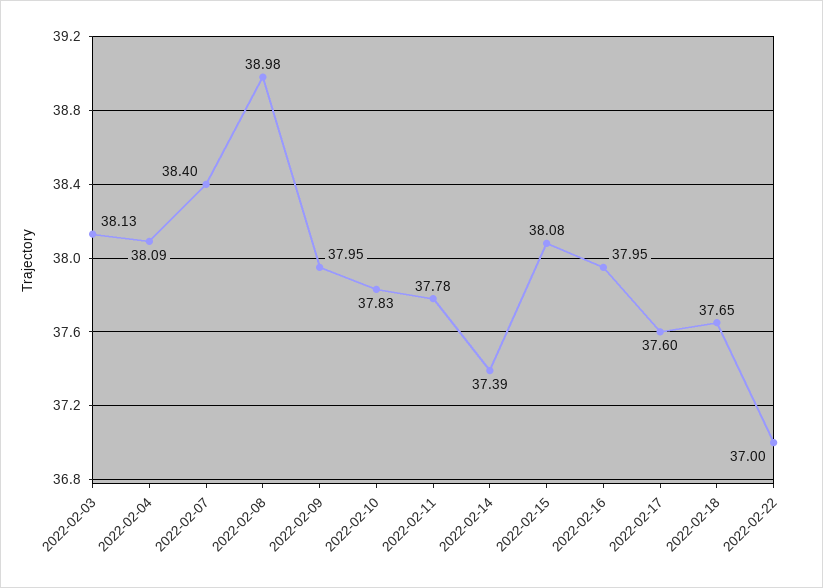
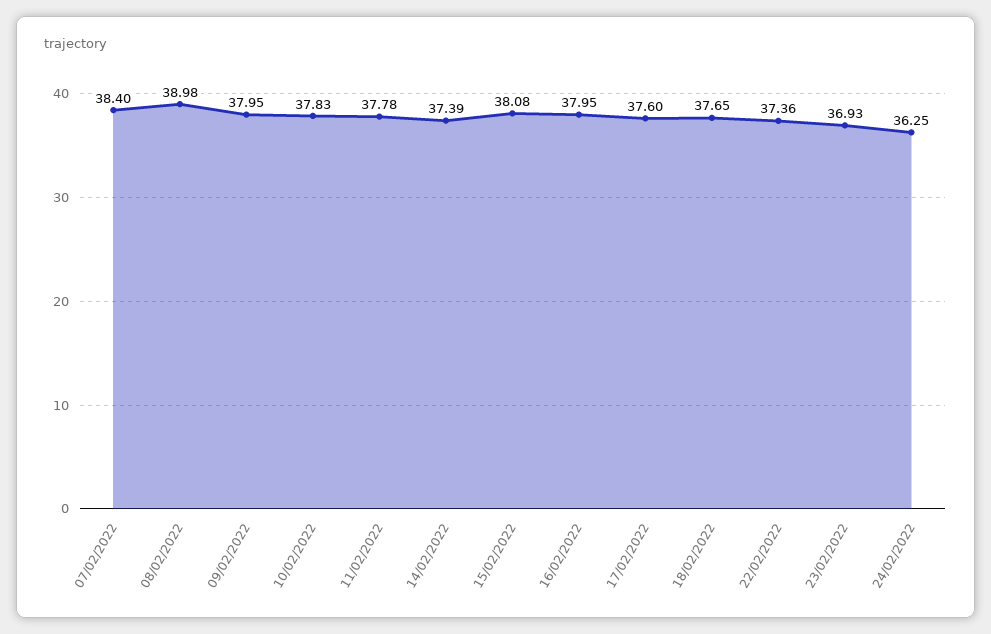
2022-02-03: 38.13 -> none
2022-02-04: 38.09 -> none
2022-02-22: 37 -> 37.36
23/02/2022: none -> 36.93
24/02/2022: none -> 36.25

